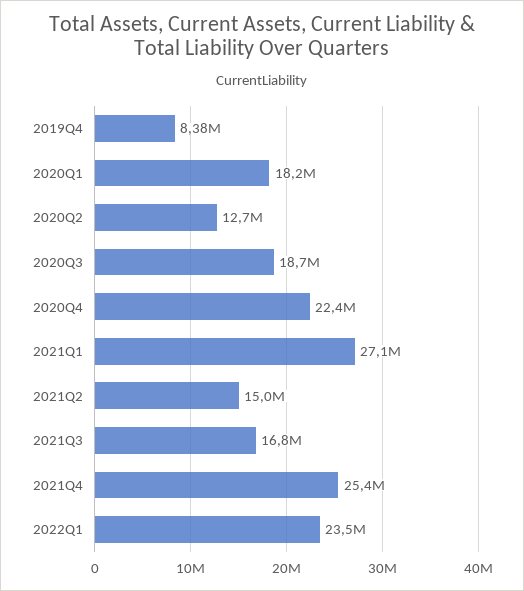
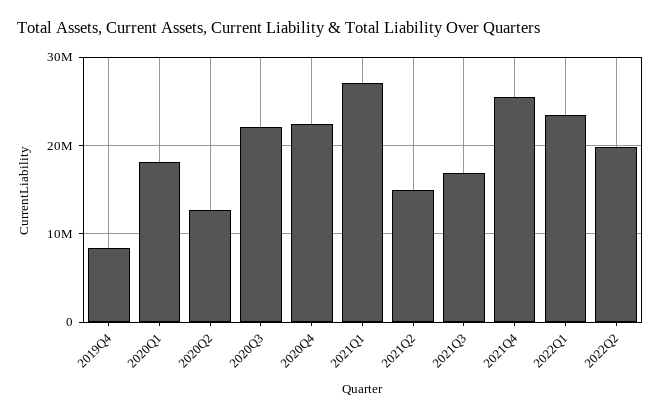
2020Q3: 18700000 -> 22000000
2022Q2: none -> 20000000

